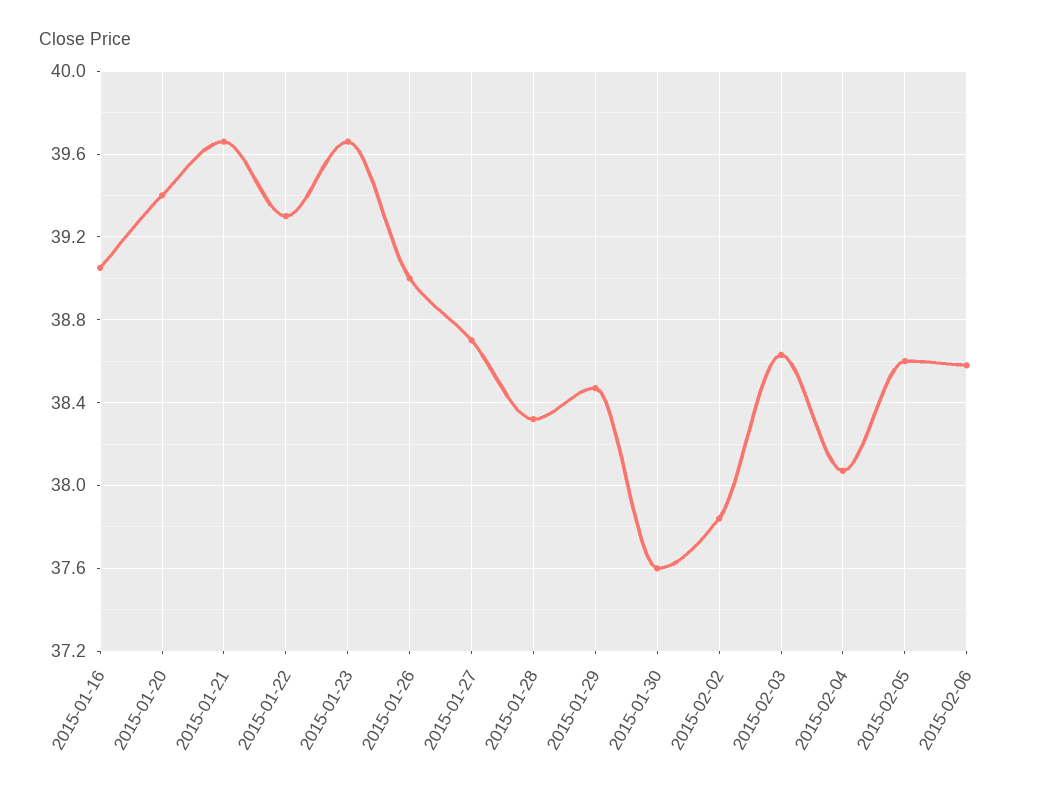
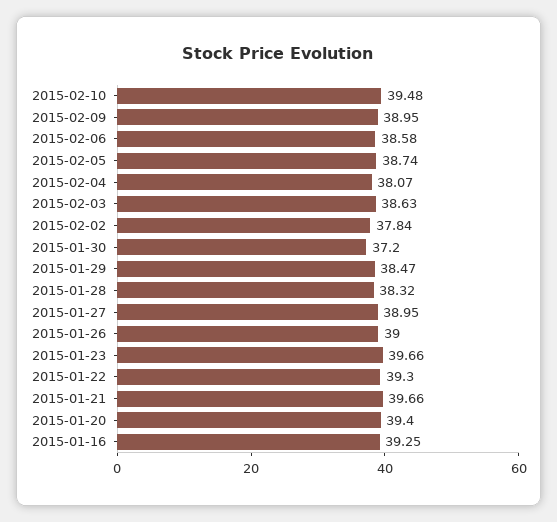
2015-01-16: 39.05 -> 39.25
2015-01-27: 38.7 -> 38.95
2015-01-30: 37.6 -> 37.2
2015-02-05: 38.6 -> 38.74
2015-02-10: none -> 39.48
2015-02-09: none -> 38.95

